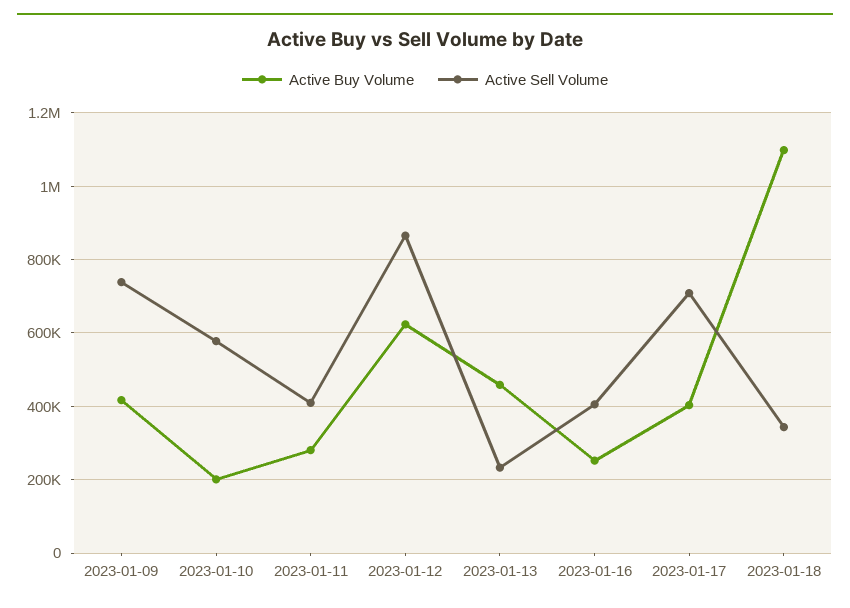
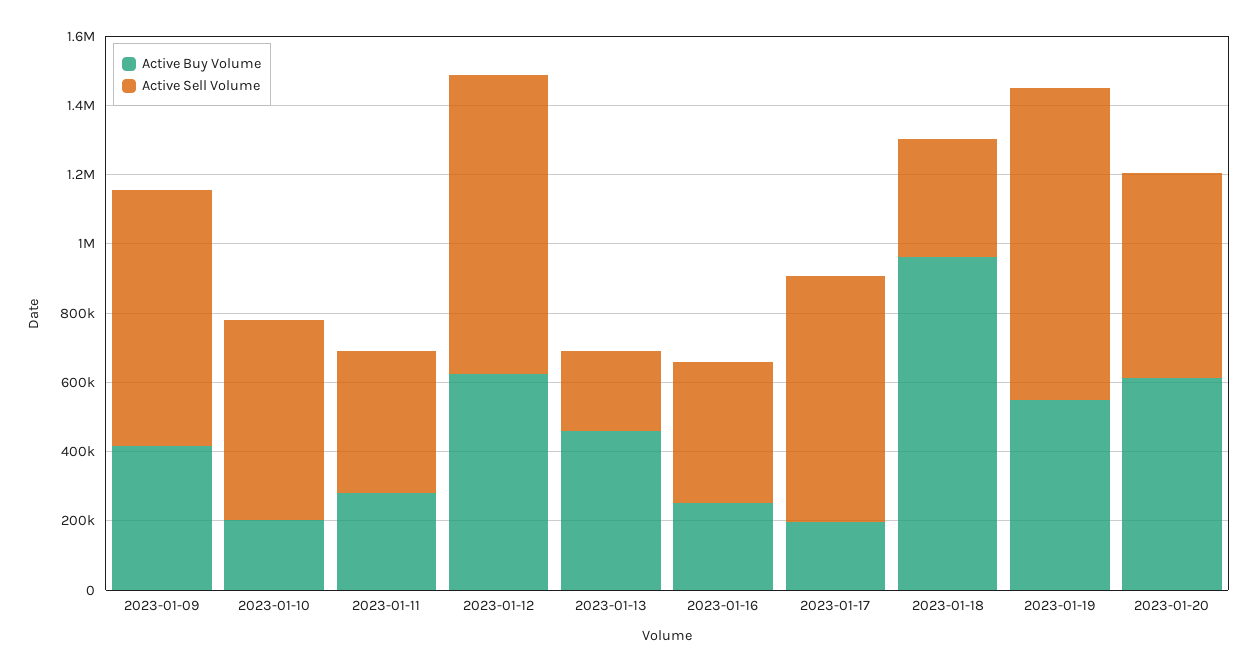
Active Buy Volume, 2023-01-17: 400000 -> 200000
Active Buy Volume, 2023-01-18: 1100000 -> 950000
Active Buy Volume, 2023-01-19: none -> 550000
Active Sell Volume, 2023-01-19: none -> 900000
Active Buy Volume, 2023-01-20: none -> 600000
Active Sell Volume, 2023-01-20: none -> 600000

